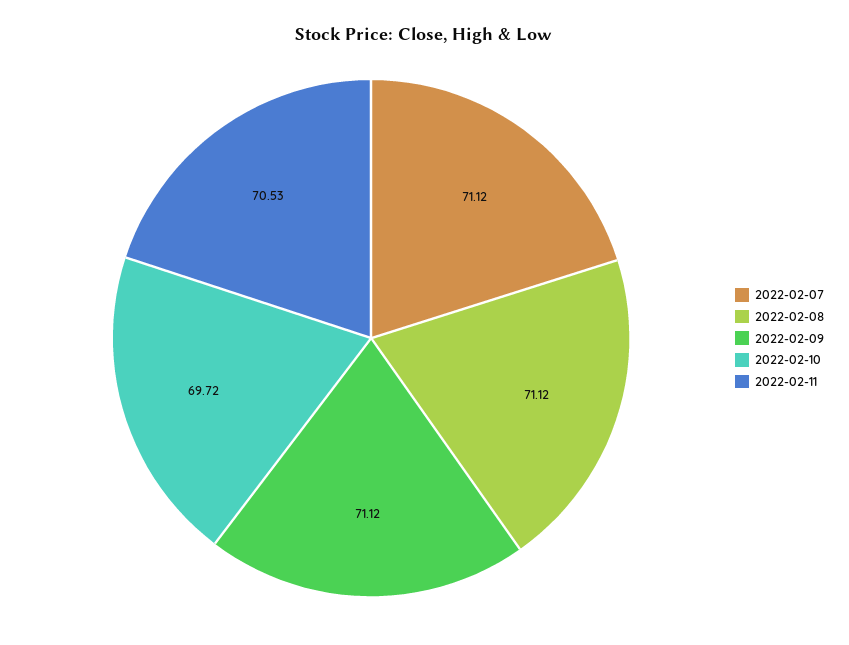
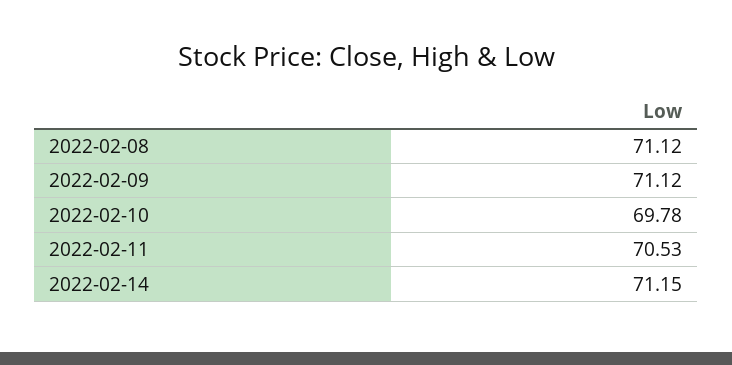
2022-02-07: 71.12 -> none
2022-02-10: 69.72 -> 69.78
2022-02-14: none -> 71.15

